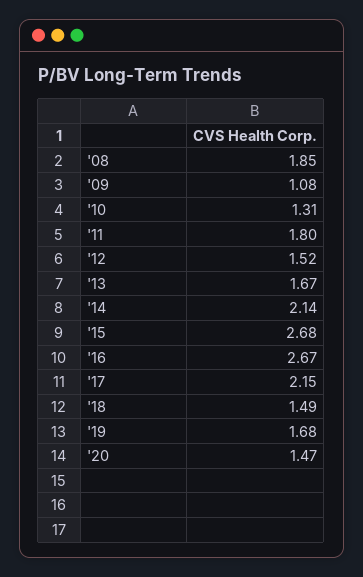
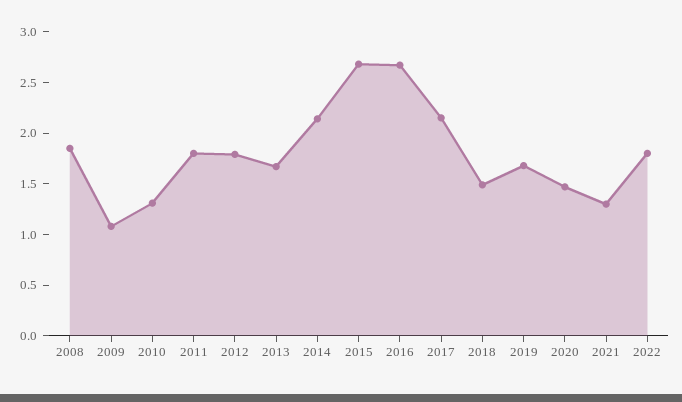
'12: 1.52 -> 1.8
2021: none -> 1.3
2022: none -> 1.8

